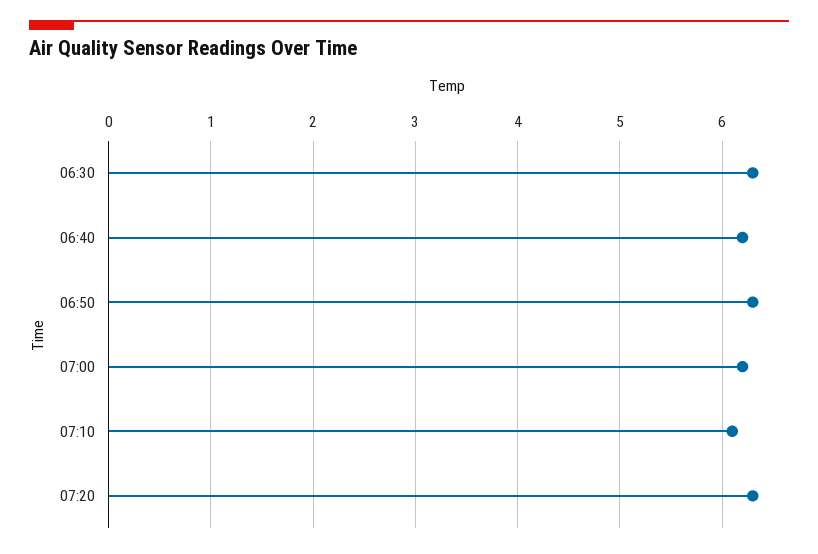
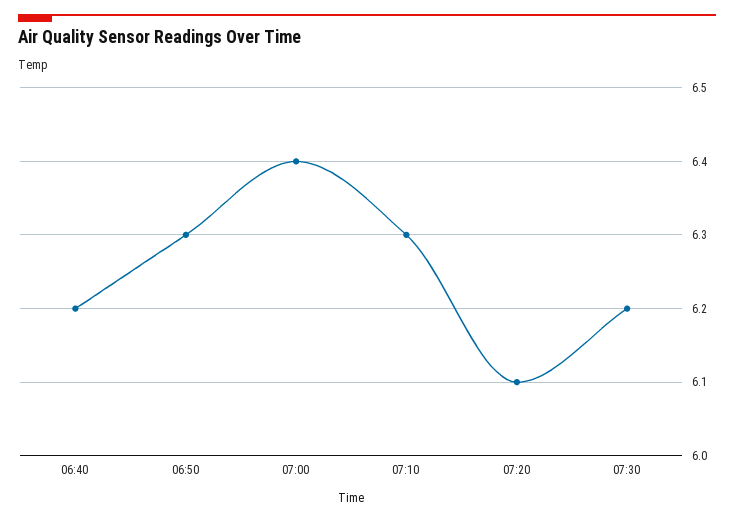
06:30: 6.3 -> none
07:00: 6.2 -> 6.4
07:10: 6.1 -> 6.3
07:20: 6.3 -> 6.1
07:30: none -> 6.2

